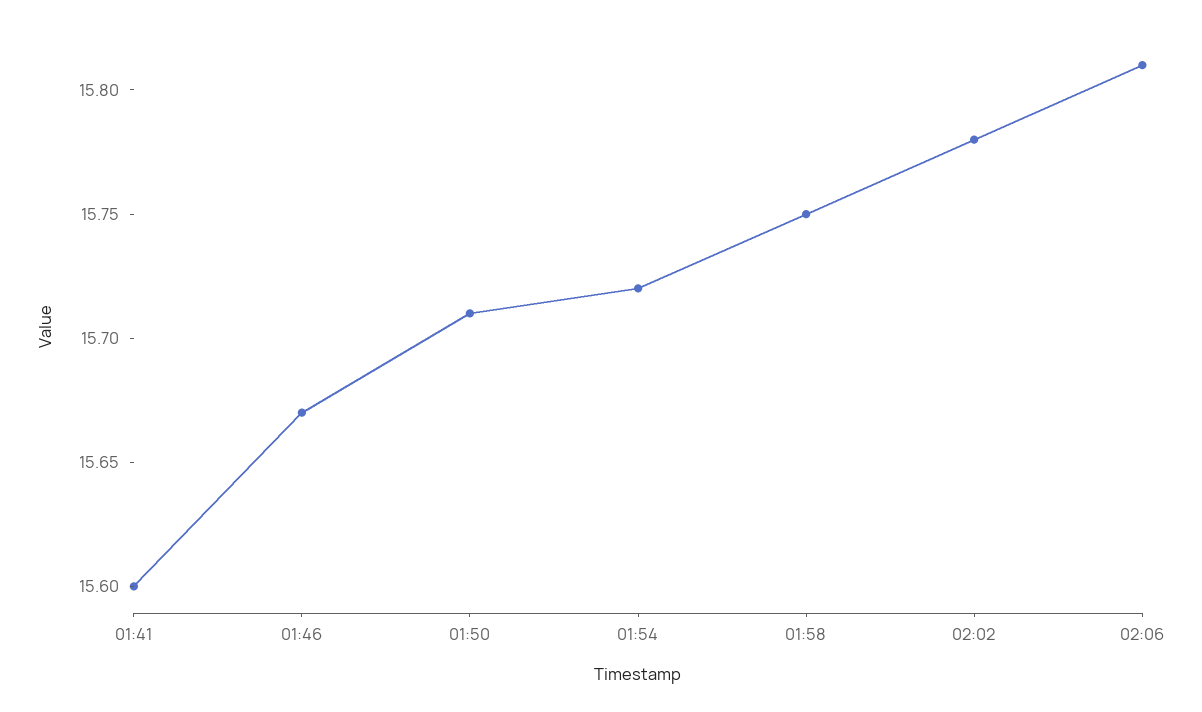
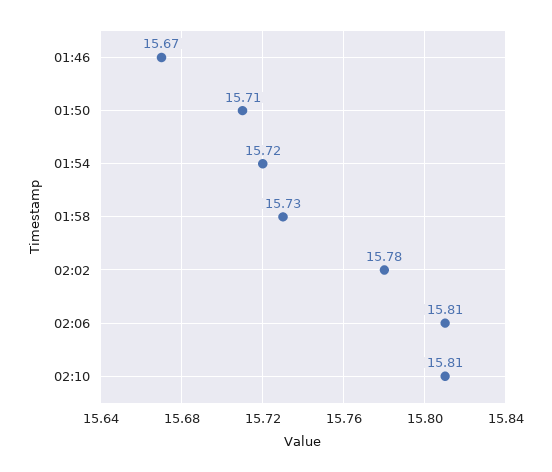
01:41: 15.6 -> none
01:58: 15.75 -> 15.73
02:10: none -> 15.81

